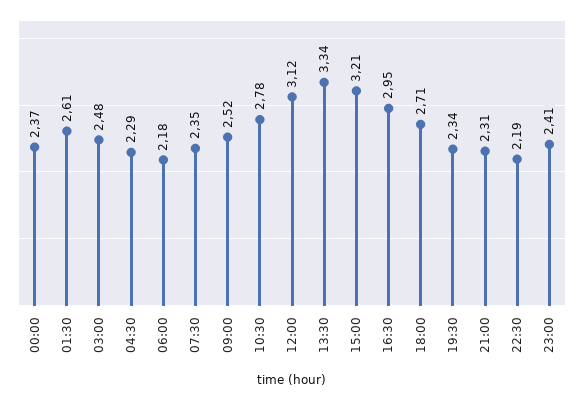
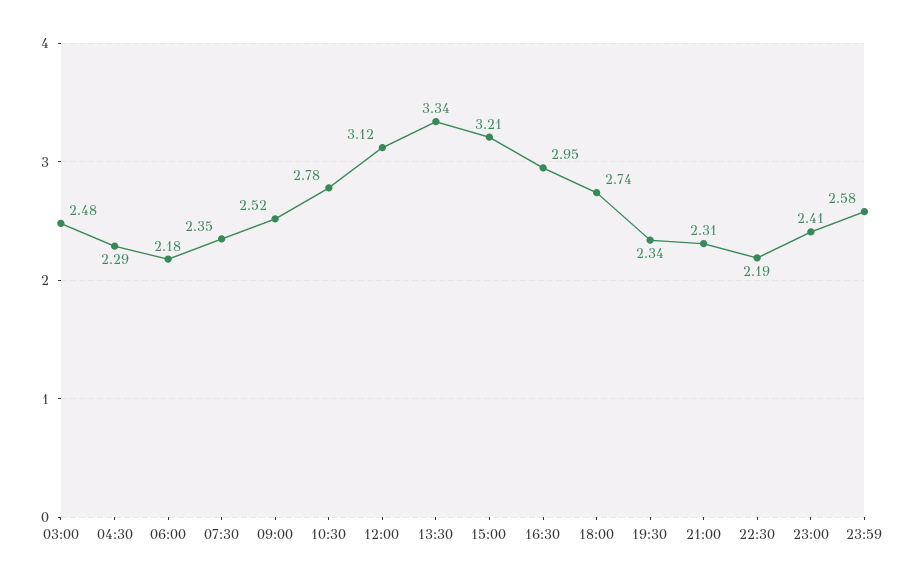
00:00: 2.37 -> none
01:30: 2.61 -> none
18:00: 2.71 -> 2.74
23:59: none -> 2.58

